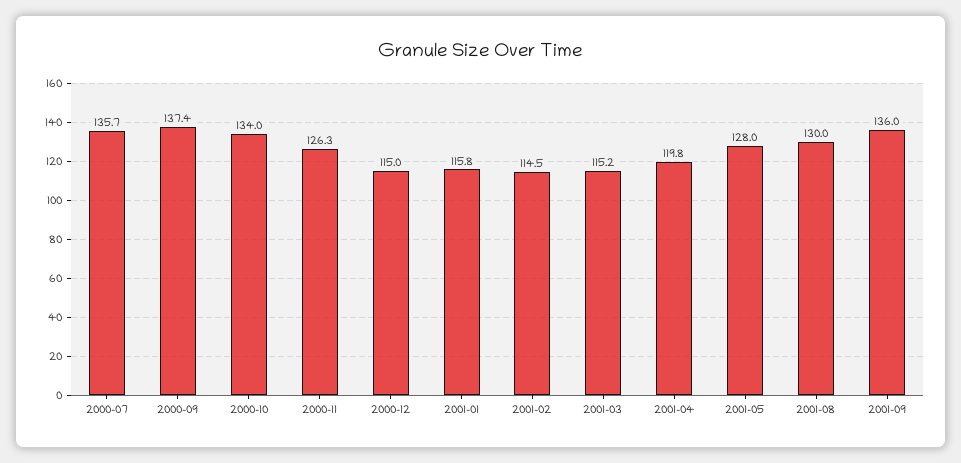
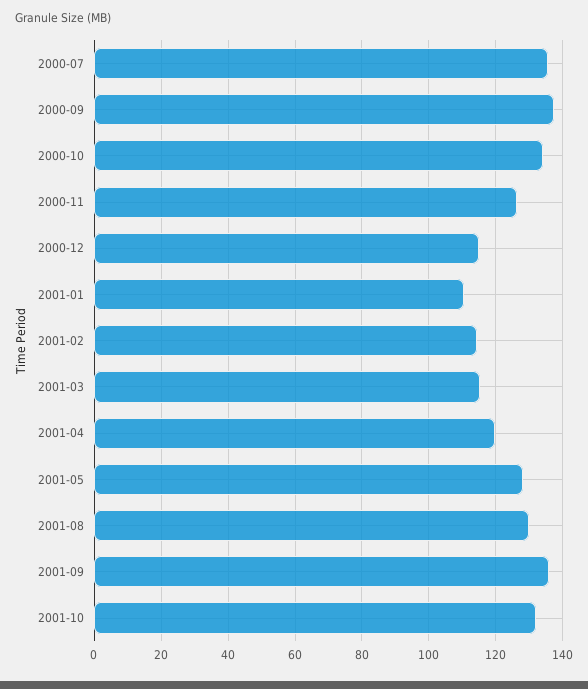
2001-01: 115.8 -> 110
2001-10: none -> 132

